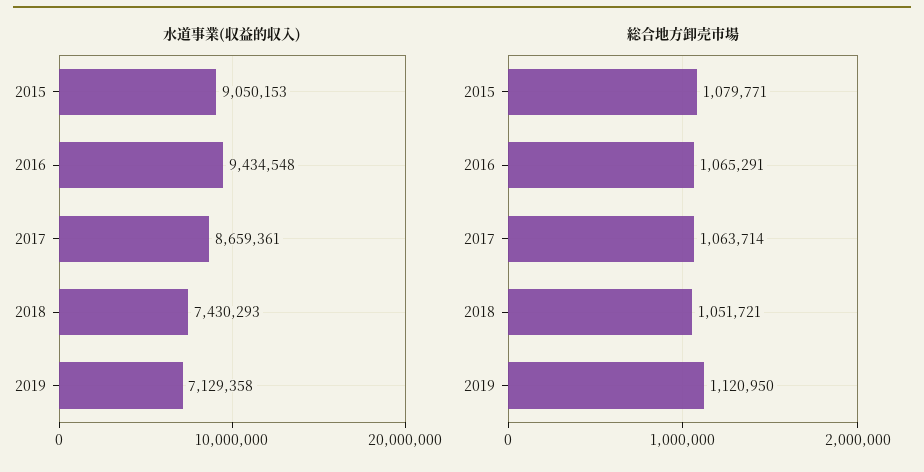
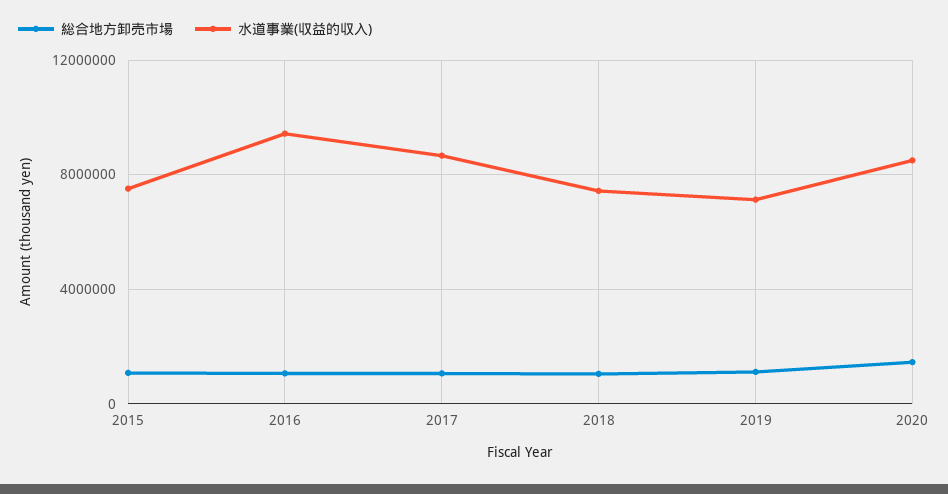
水道事業(収益的収入), 2015: 9050153 -> 7500000
総合地方卸売市場, 2020: none -> 1500000
水道事業(収益的収入), 2020: none -> 8500000

